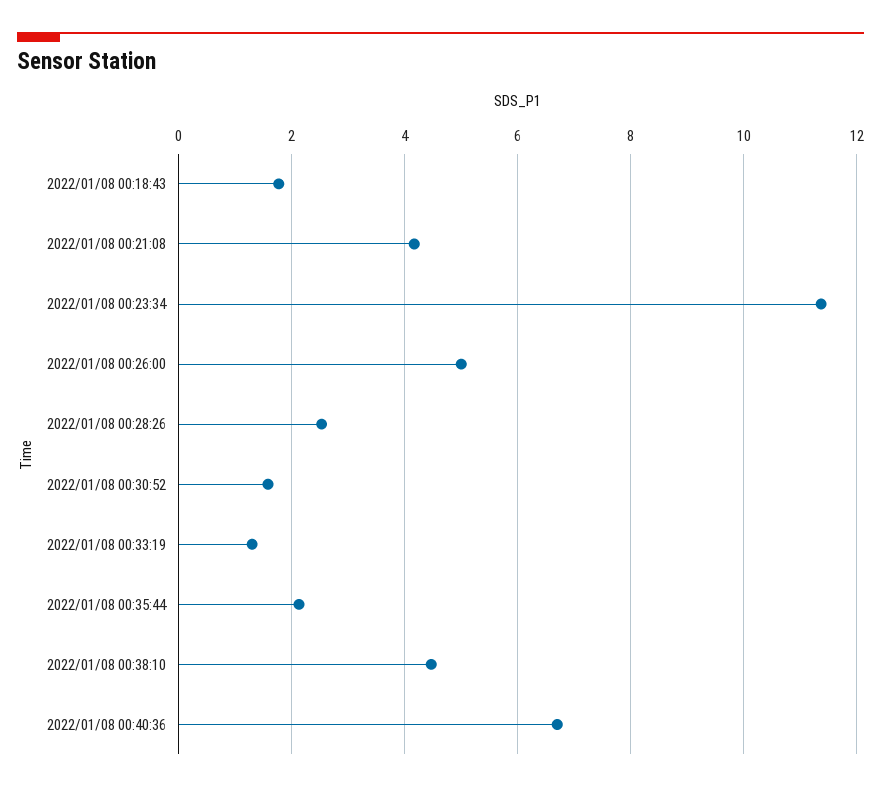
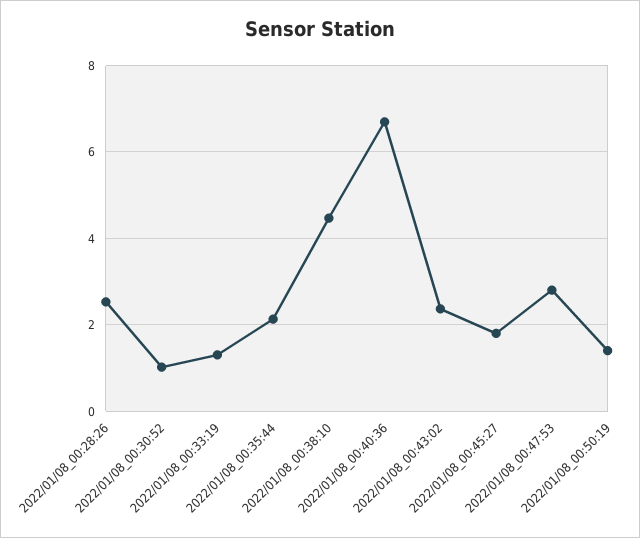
2022/01/08 00:18:43: 1.8 -> none
2022/01/08 00:21:08: 4.2 -> none
2022/01/08 00:23:34: 11.4 -> none
2022/01/08 00:26:00: 5 -> none
2022/01/08 00:30:52: 1.6 -> 1
2022/01/08_00:43:02: none -> 2.4
2022/01/08_00:45:27: none -> 1.8
2022/01/08_00:47:53: none -> 2.8
2022/01/08_00:50:19: none -> 1.4

